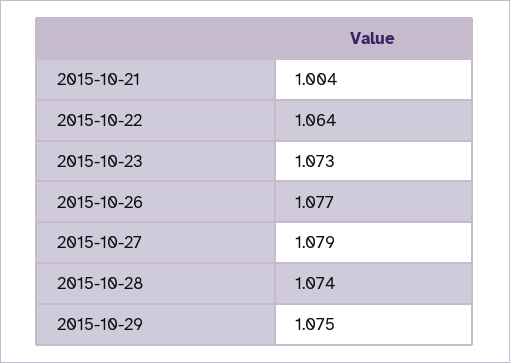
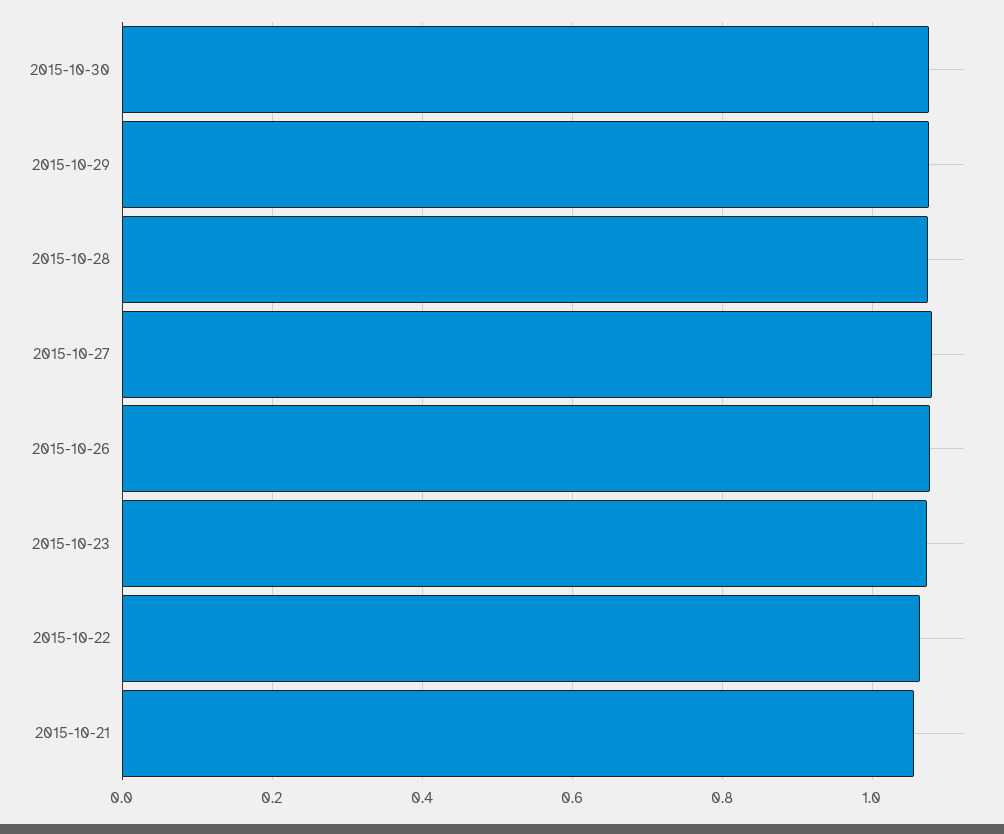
2015-10-21: 1.004 -> 1.06
2015-10-30: none -> 1.08

